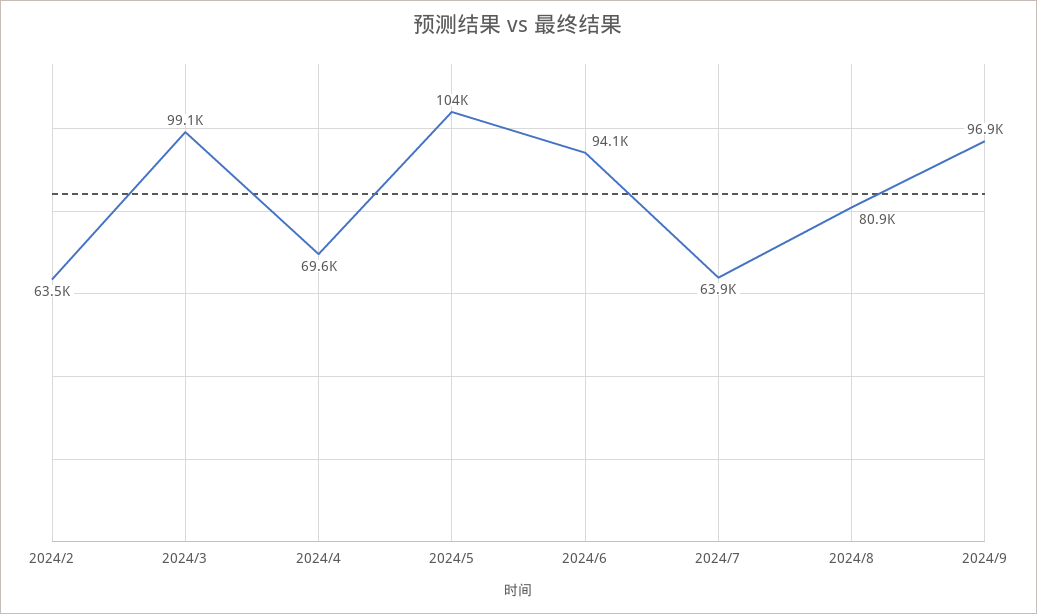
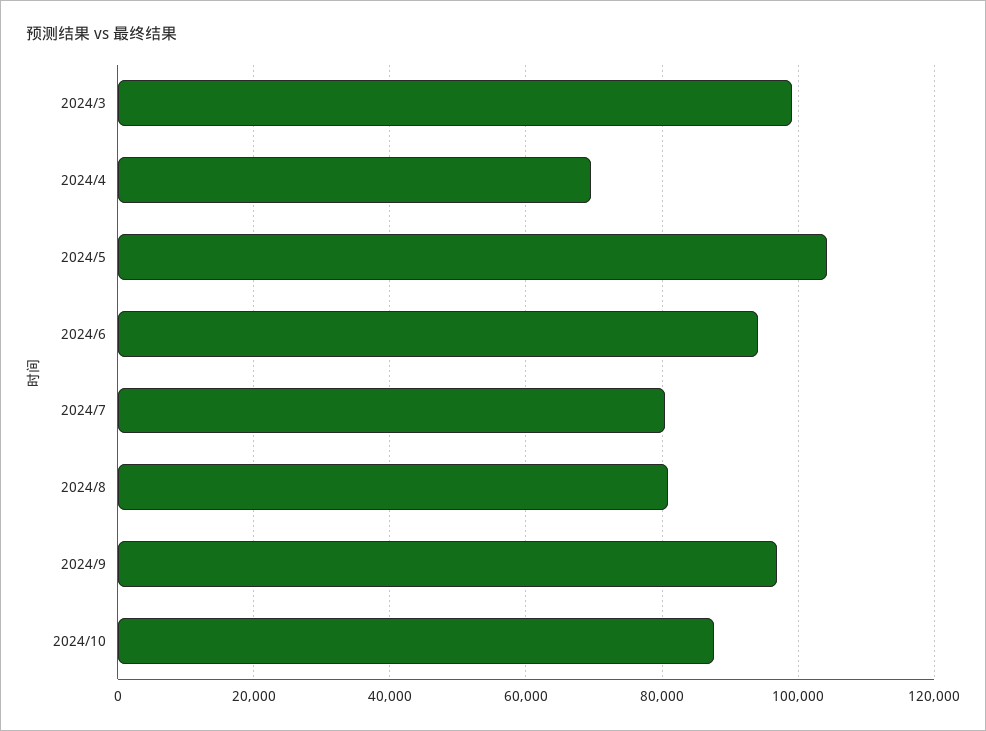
2024/2: 63500 -> none
2024/7: 63900 -> 80000
2024/10: none -> 88000

